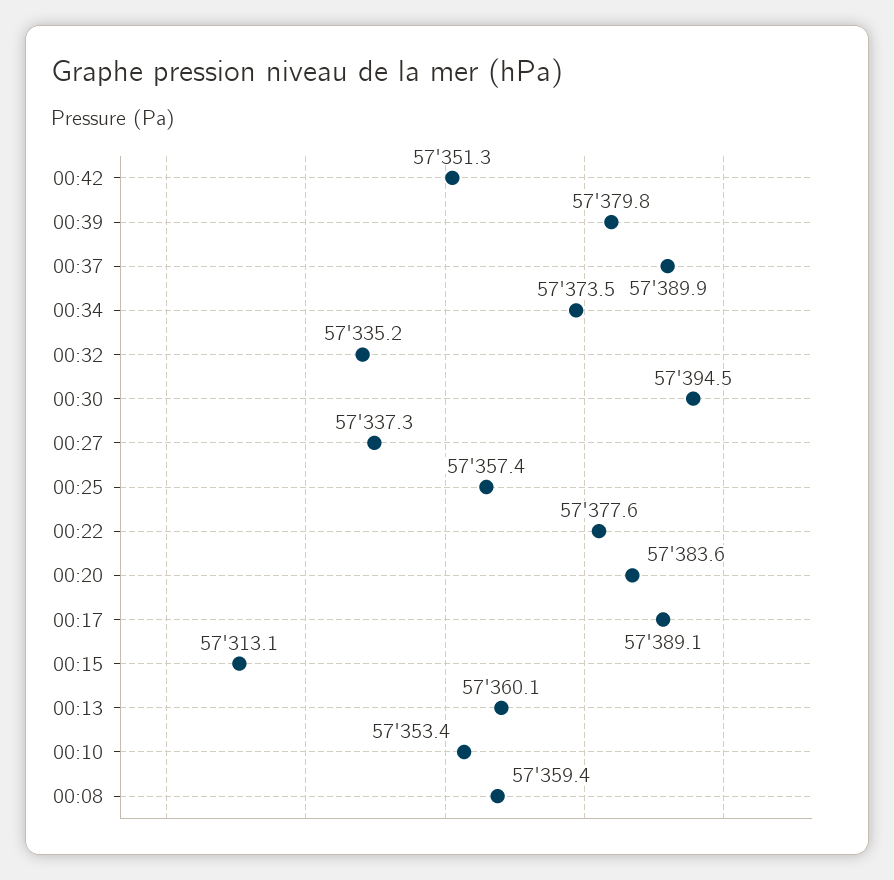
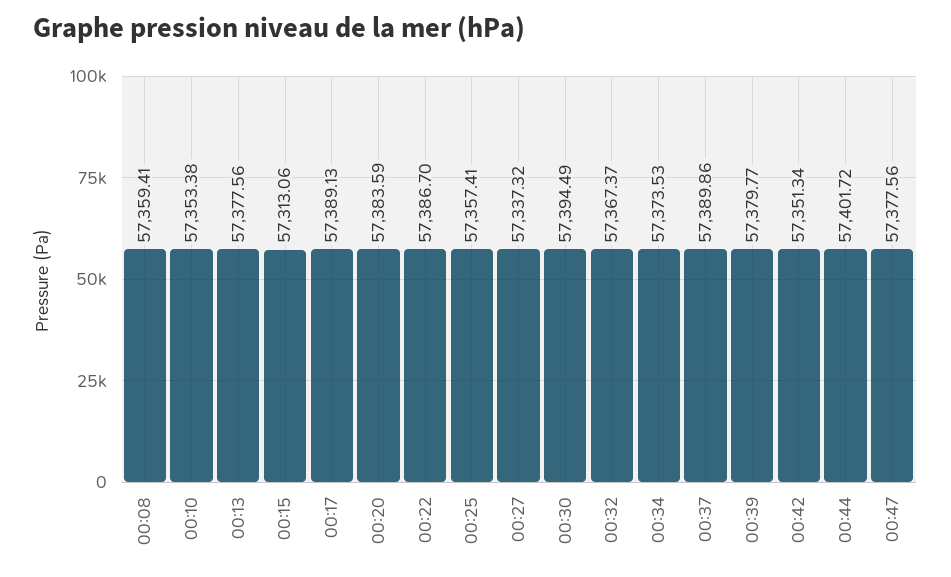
00:32: 57335.2 -> 57367.37
00:22: 57377.6 -> 57386.7
00:13: 57360.1 -> 57377.56
00:44: none -> 57401.72
00:47: none -> 57377.56

